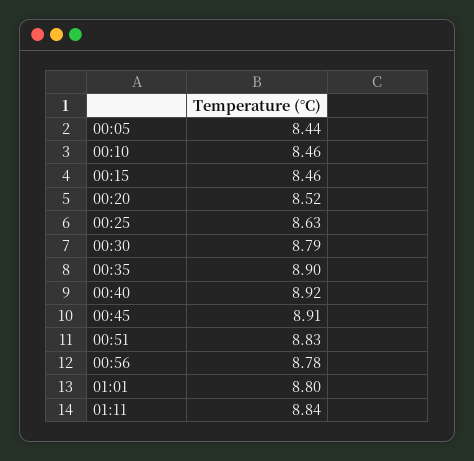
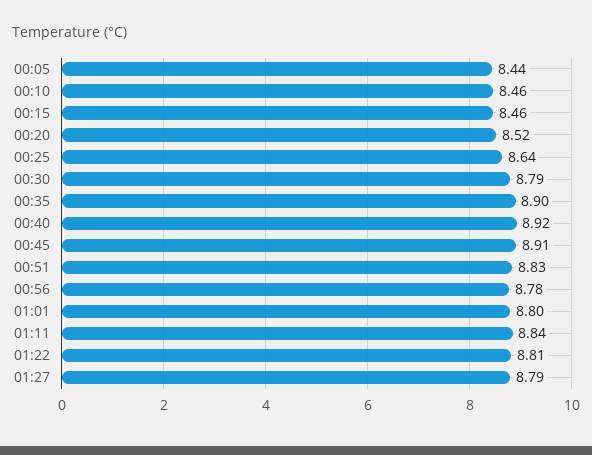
00:25: 8.63 -> 8.64
01:22: none -> 8.81
01:27: none -> 8.79

